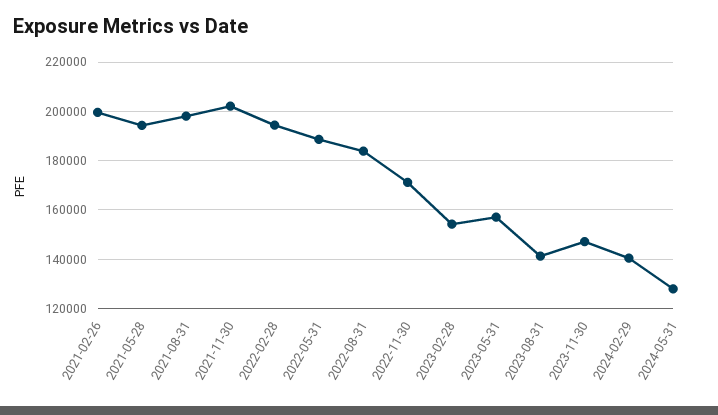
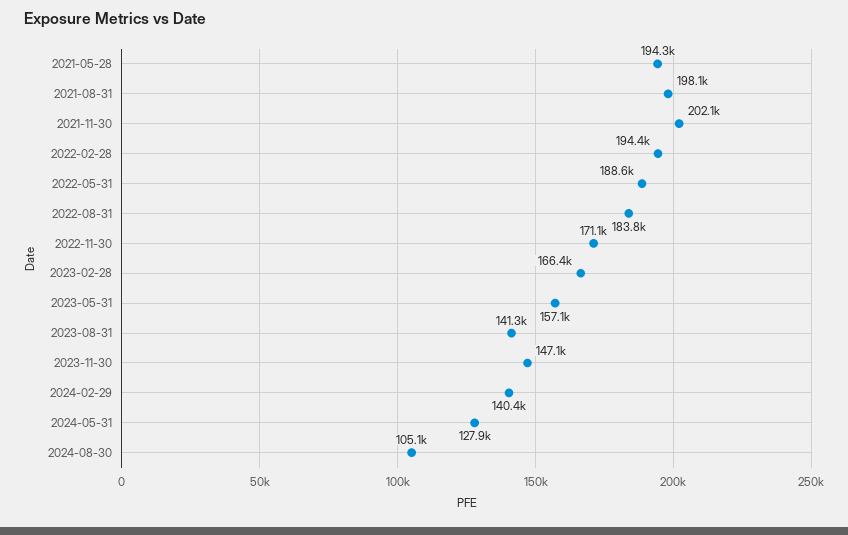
2021-02-26: 200000 -> none
2023-02-28: 155000 -> 166400
2024-08-30: none -> 105100

